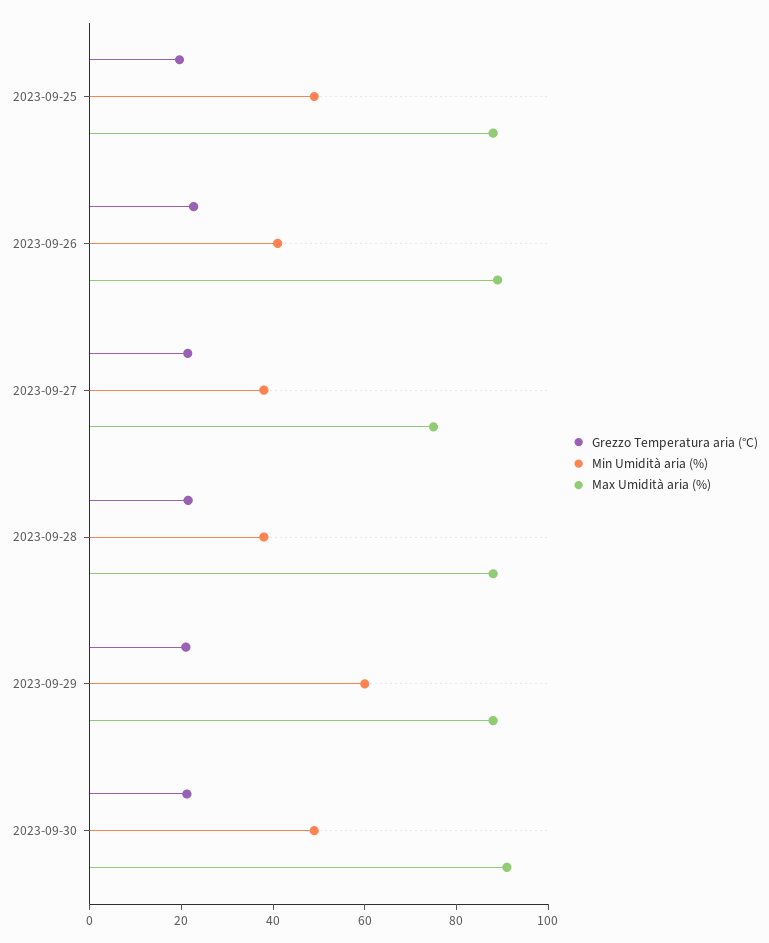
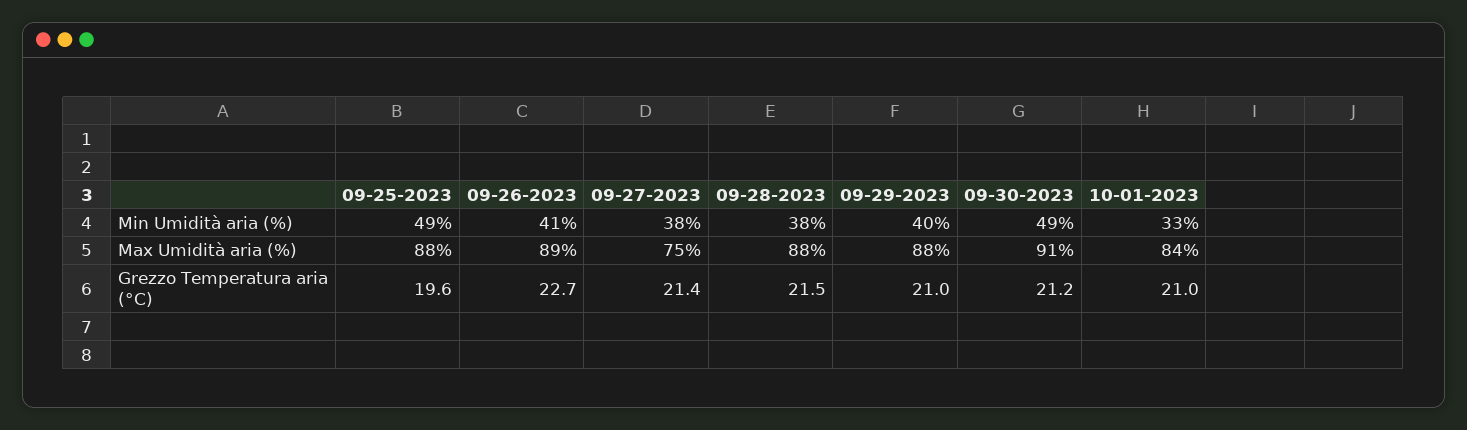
Min Umidità aria (%), 2023-09-29: 60 -> 40
Min Umidità aria (%), 10-01-2023: none -> 33
Max Umidità aria (%), 10-01-2023: none -> 84
Grezzo Temperatura aria (°C), 10-01-2023: none -> 21

